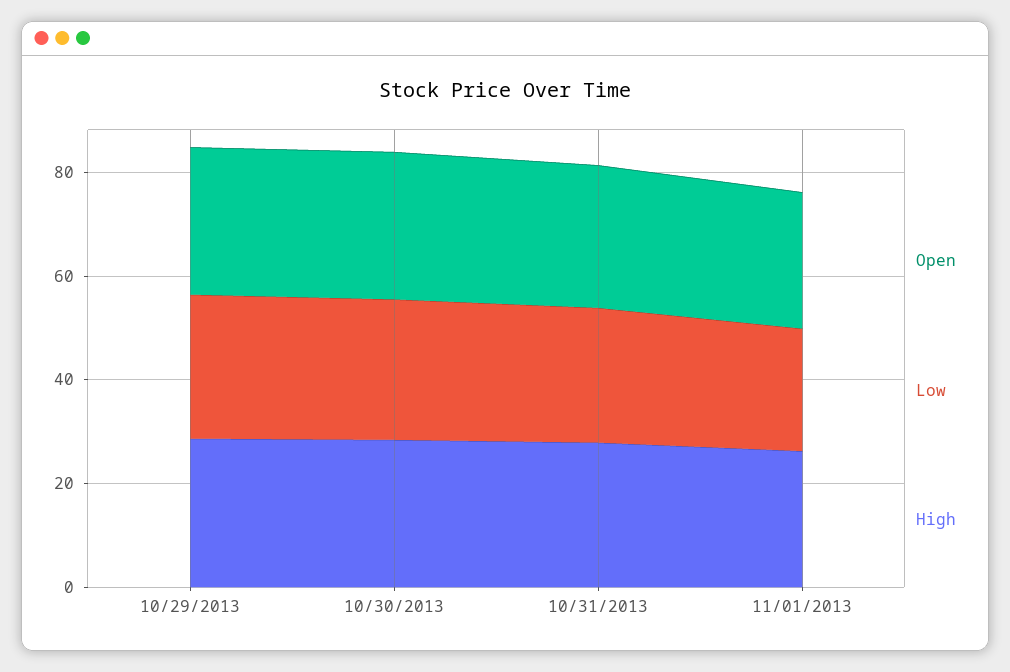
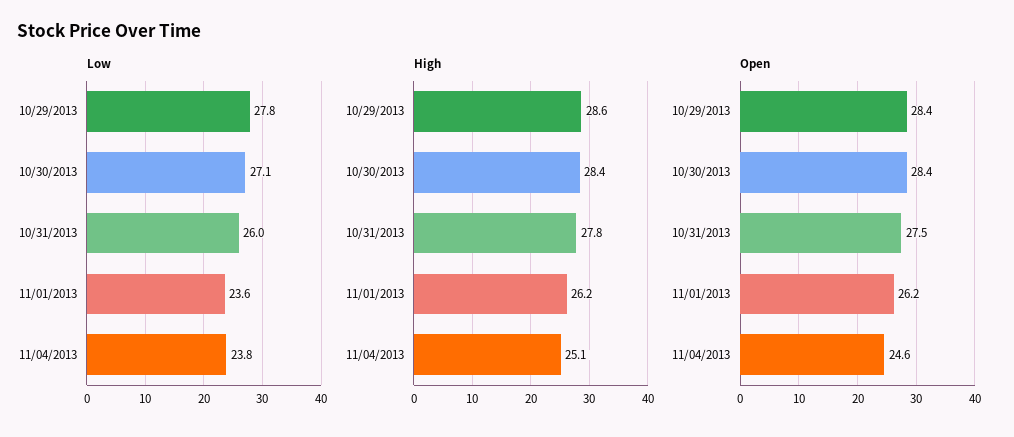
Low, 11/04/2013: none -> 23.8
High, 11/04/2013: none -> 25.1
Open, 11/04/2013: none -> 24.6

